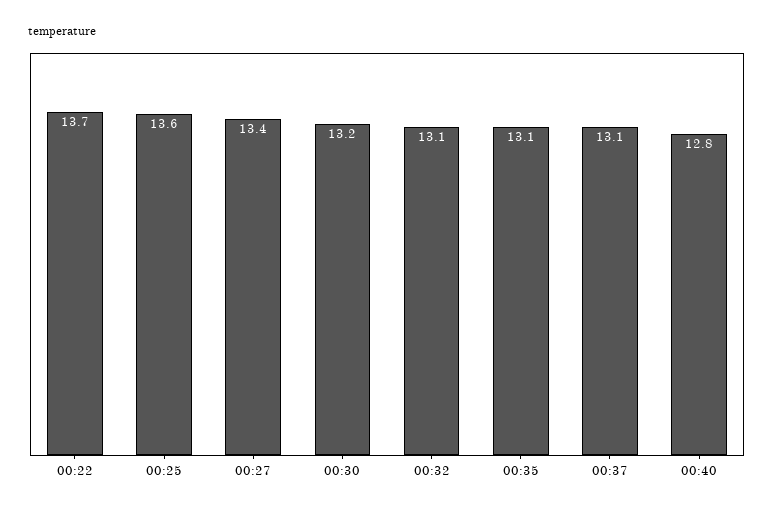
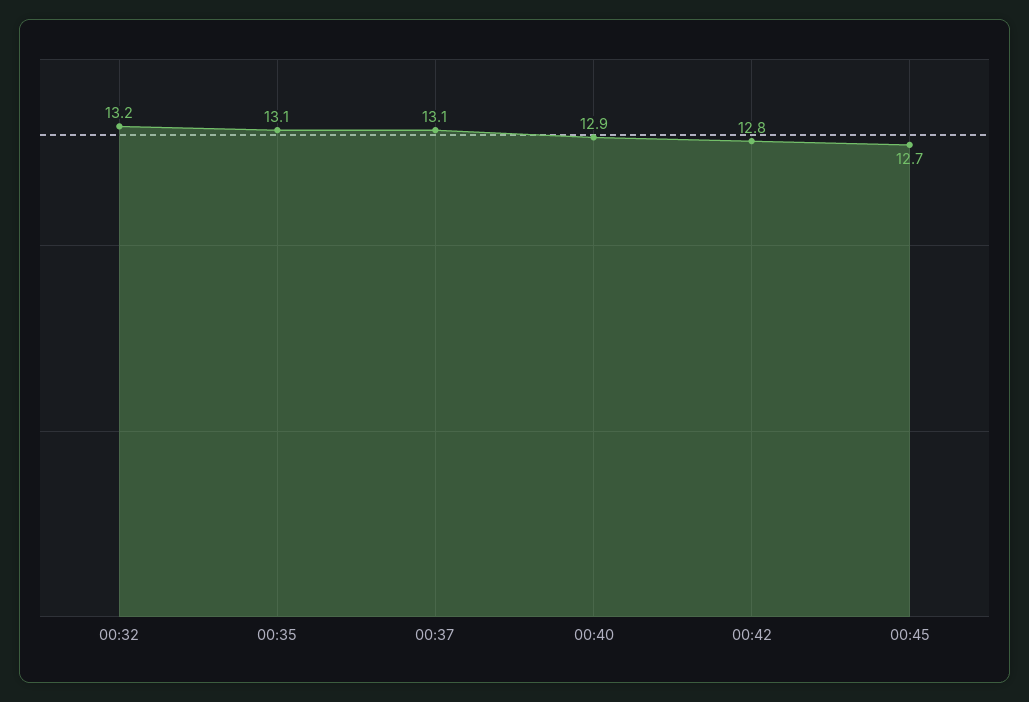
00:22: 13.7 -> none
00:25: 13.6 -> none
00:27: 13.4 -> none
00:30: 13.2 -> none
00:32: 13.1 -> 13.2
00:40: 12.8 -> 12.9
00:42: none -> 12.8
00:45: none -> 12.7

